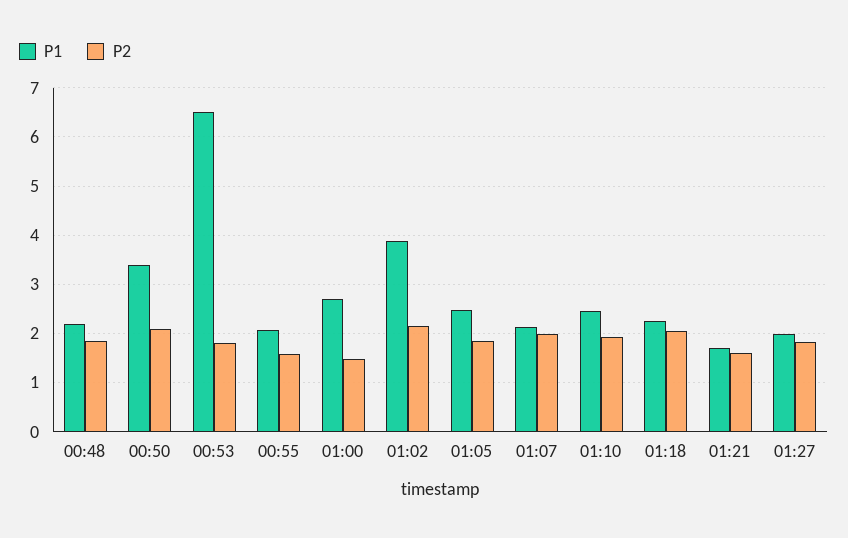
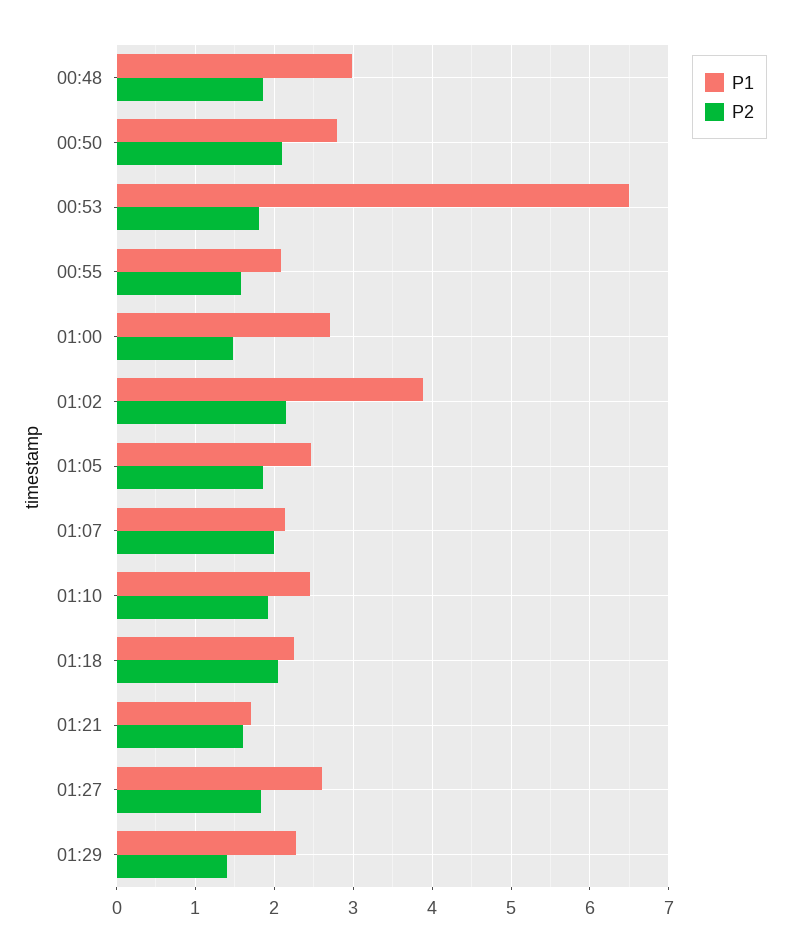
P1, 00:48: 2.2 -> 3
P1, 00:50: 3.4 -> 2.8
P1, 01:27: 2 -> 2.6
P1, 01:29: none -> 2.3
P2, 01:29: none -> 1.4

